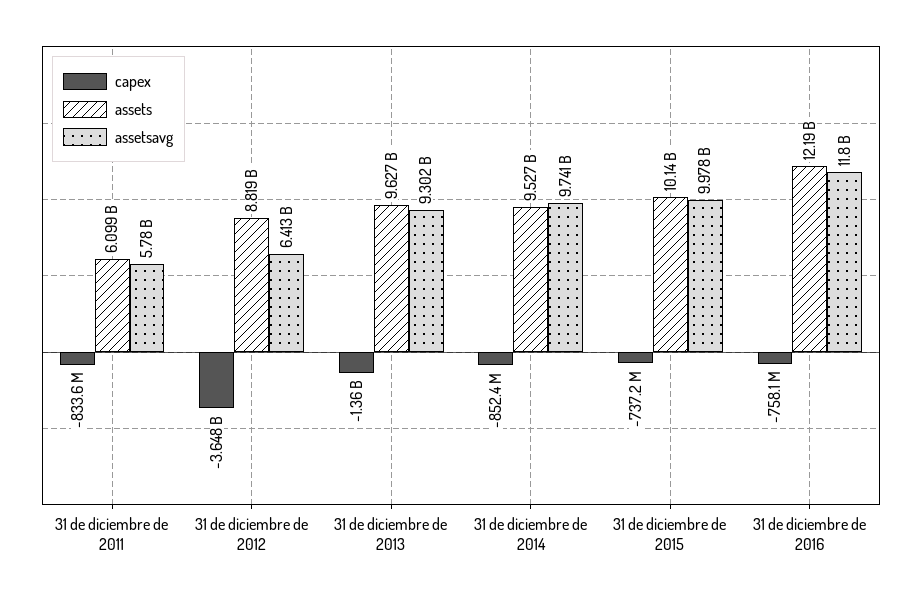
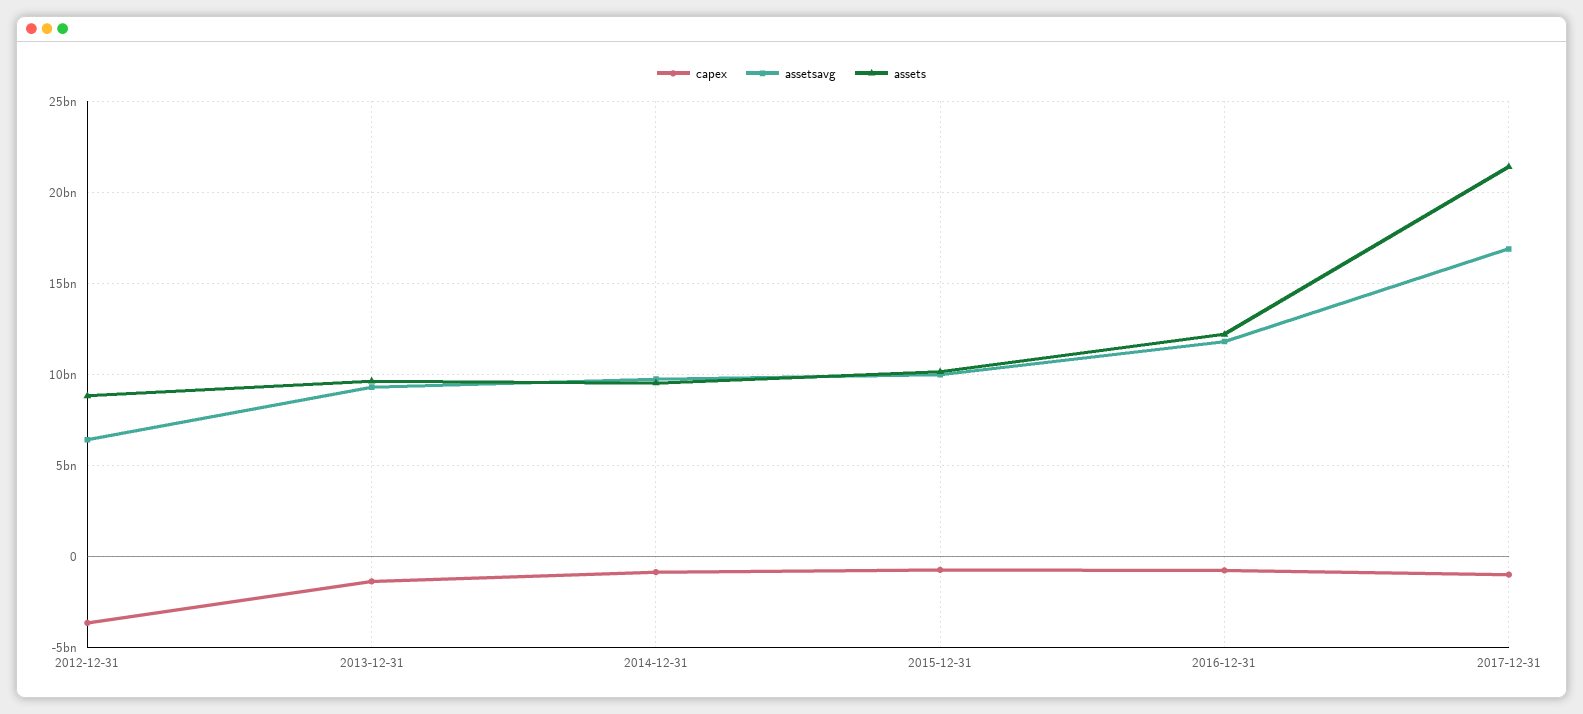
capex, 31 de diciembre de 2011: -833600000 -> none
assets, 31 de diciembre de 2011: 6099000000 -> none
assetsavg, 31 de diciembre de 2011: 5780000000 -> none
capex, 2017-12-31: none -> -1000000000
assetsavg, 2017-12-31: none -> 17000000000
assets, 2017-12-31: none -> 21500000000

